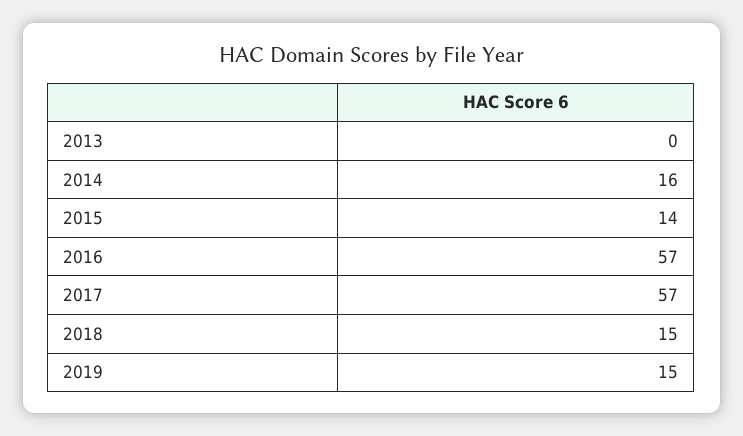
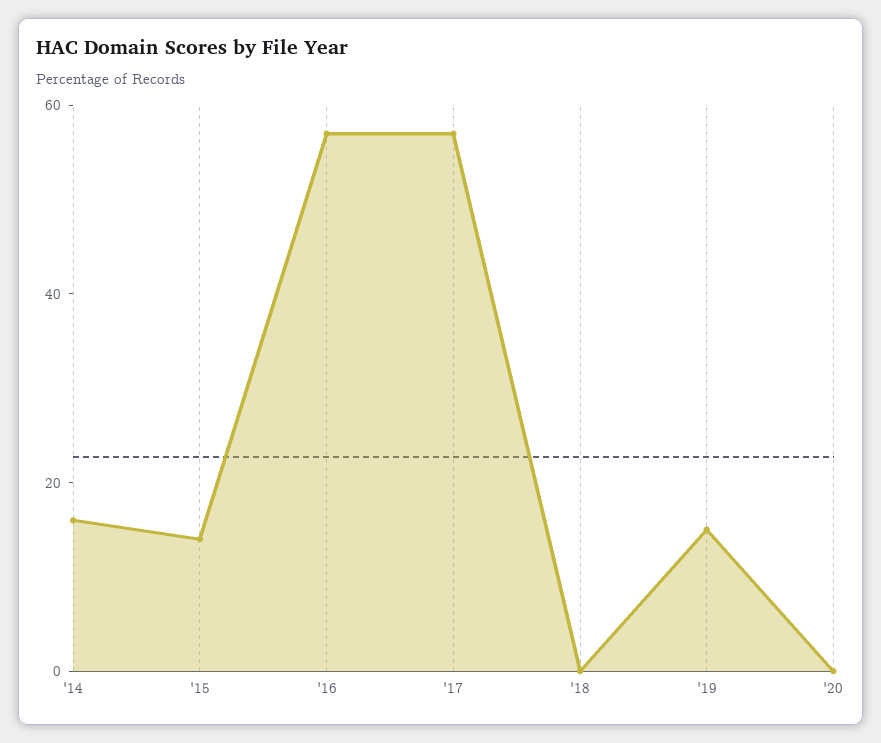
2013: 0 -> none
2018: 15 -> 0
'20: none -> 0

